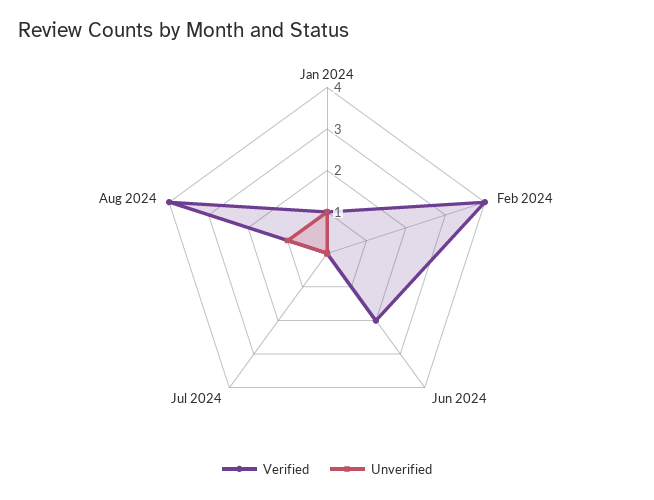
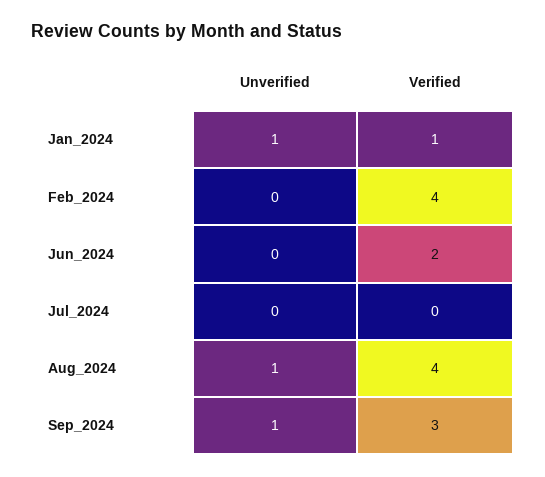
Unverified, Sep_2024: none -> 1
Verified, Sep_2024: none -> 3

